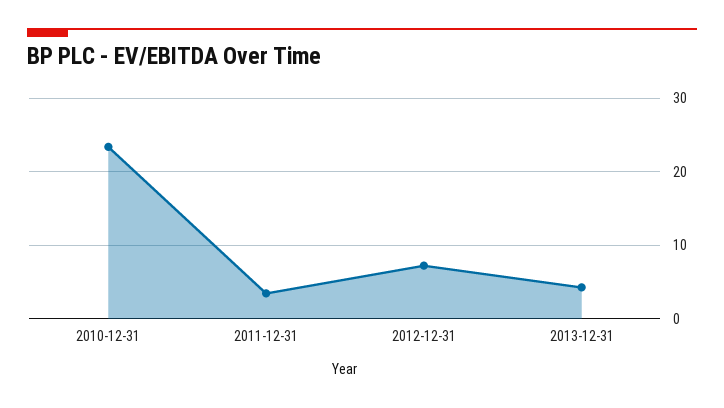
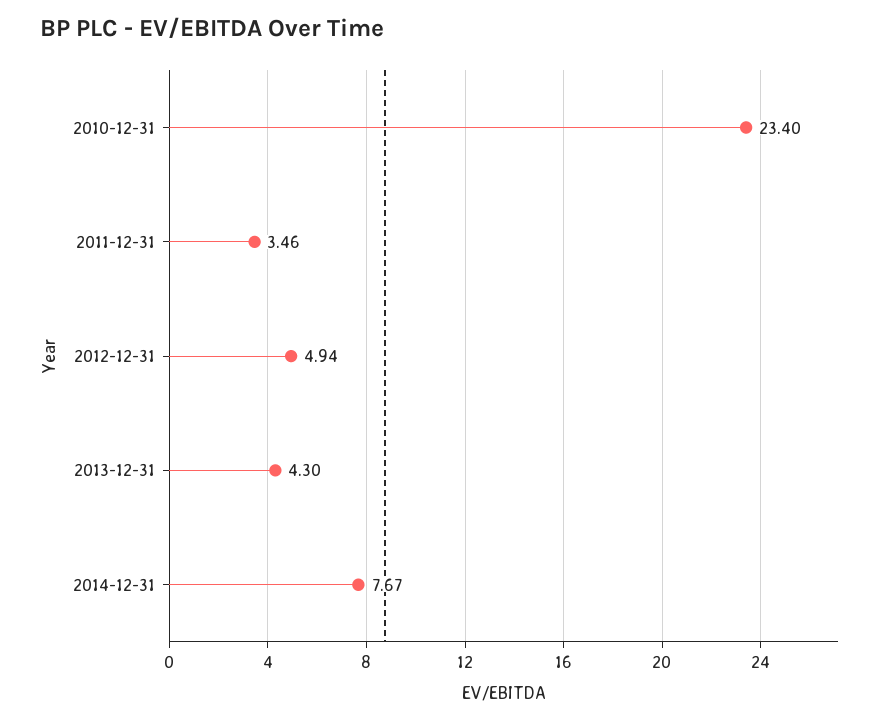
2012-12-31: 7 -> 4.94
2014-12-31: none -> 7.67

